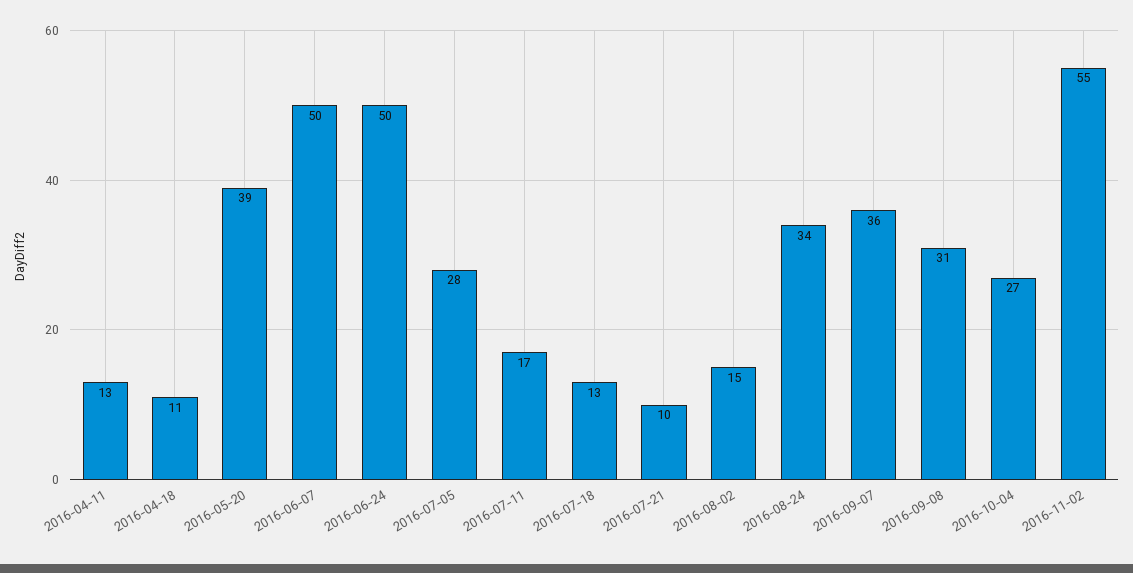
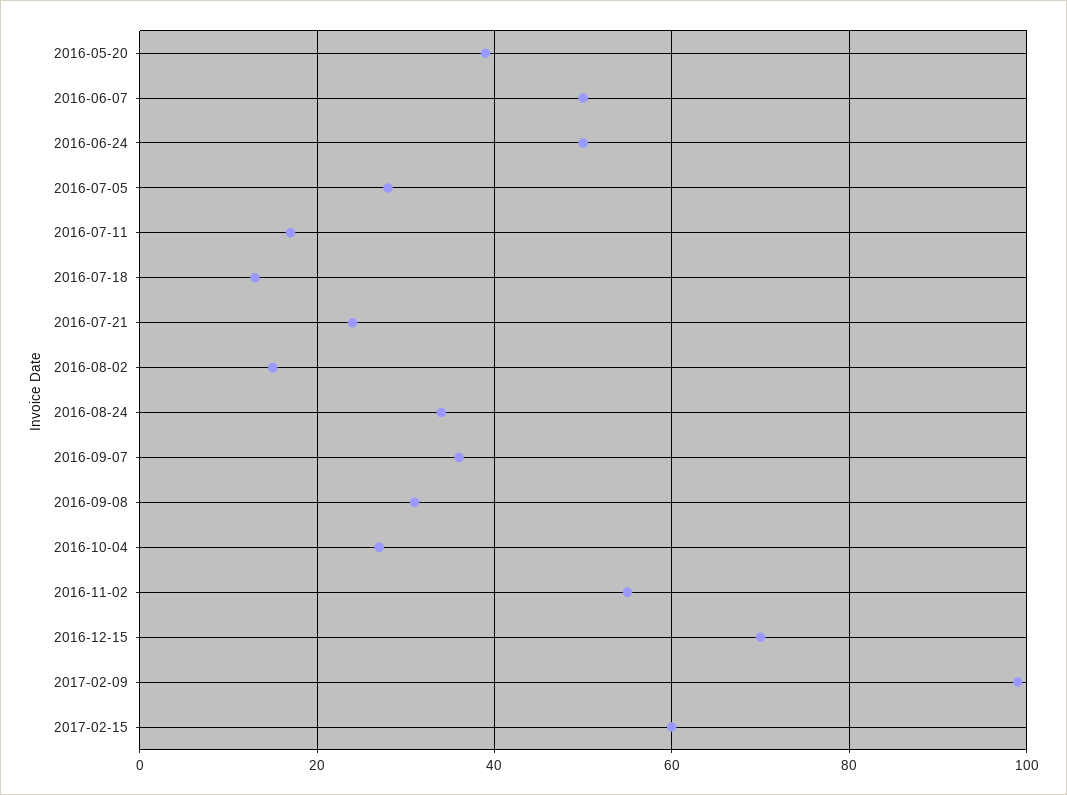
2016-04-11: 13 -> none
2016-04-18: 11 -> none
2016-07-21: 10 -> 25
2016-12-15: none -> 70
2017-02-09: none -> 100
2017-02-15: none -> 60

